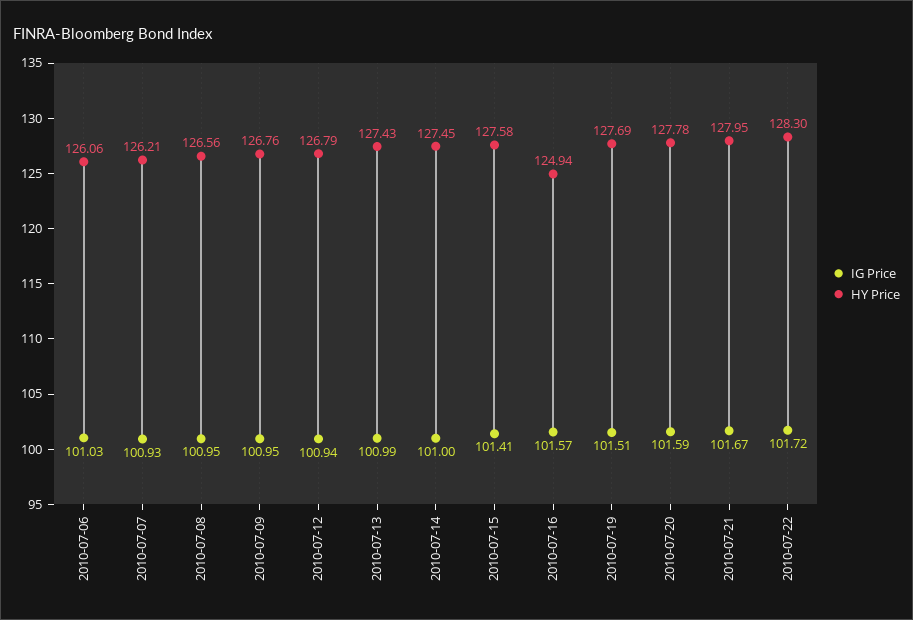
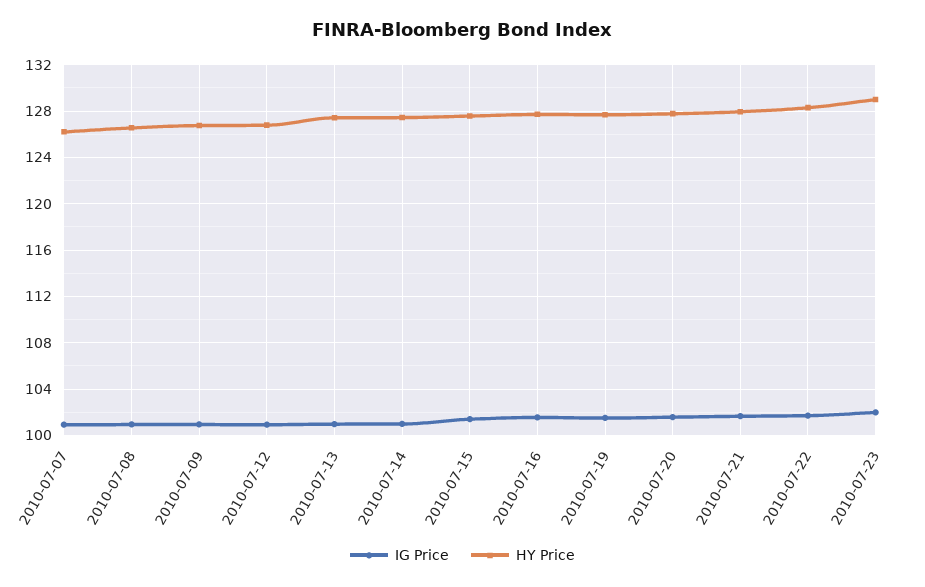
IG Price, 2010-07-06: 101.03 -> none
HY Price, 2010-07-06: 126.06 -> none
HY Price, 2010-07-16: 124.94 -> 128
IG Price, 2010-07-23: none -> 102
HY Price, 2010-07-23: none -> 129

